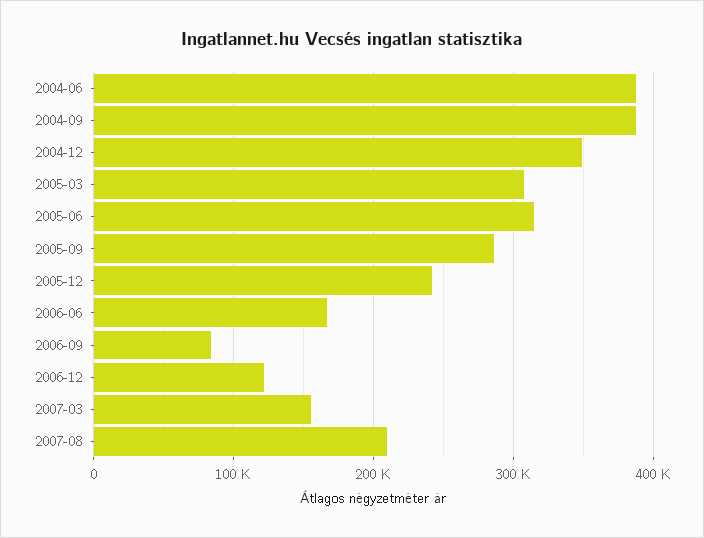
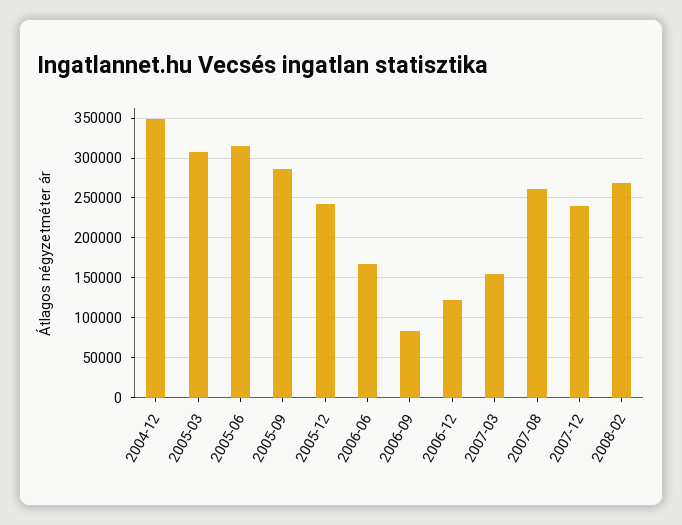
2004-06: 390000 -> none
2004-09: 390000 -> none
2007-08: 210000 -> 260000
2007-12: none -> 240000
2008-02: none -> 270000

